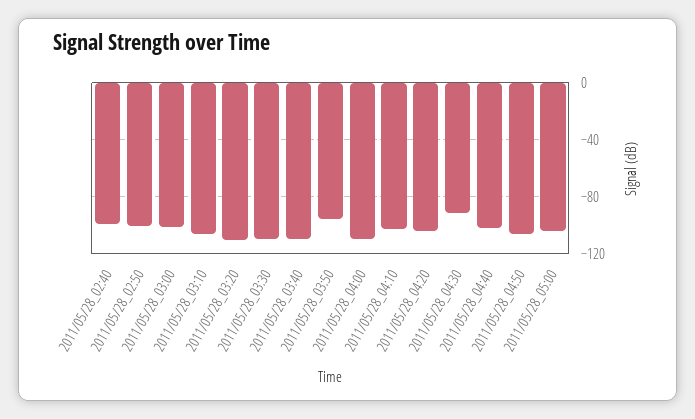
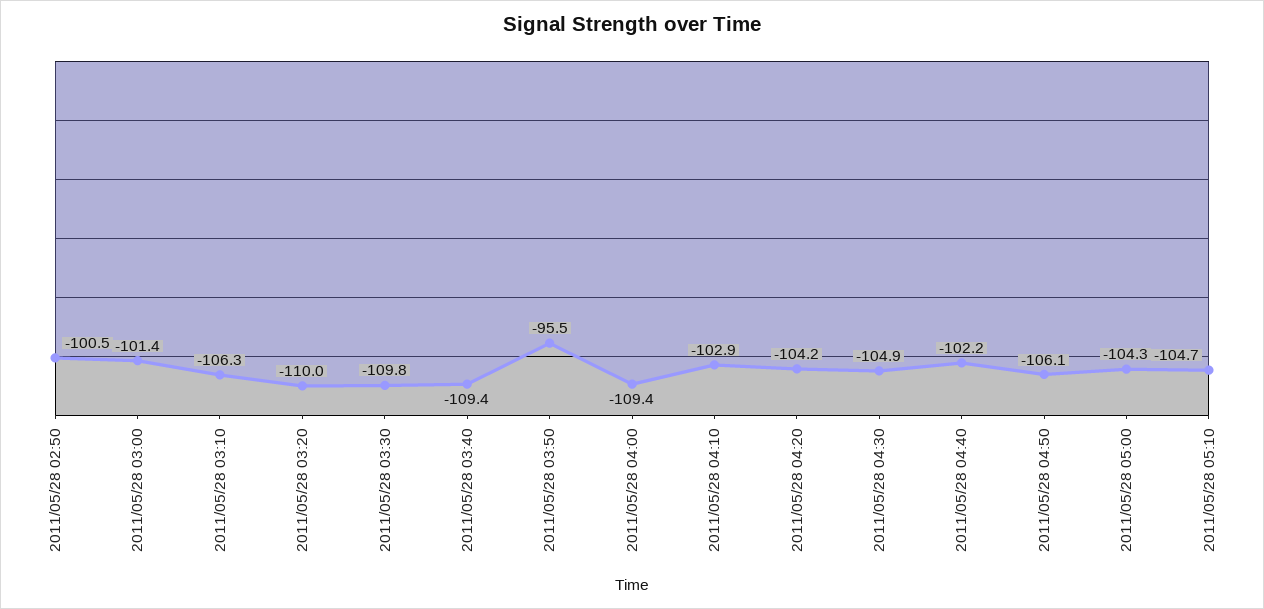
2011/05/28_02:40: -100 -> none
2011/05/28_04:30: -90 -> -104.9
2011/05/28 05:10: none -> -104.7

